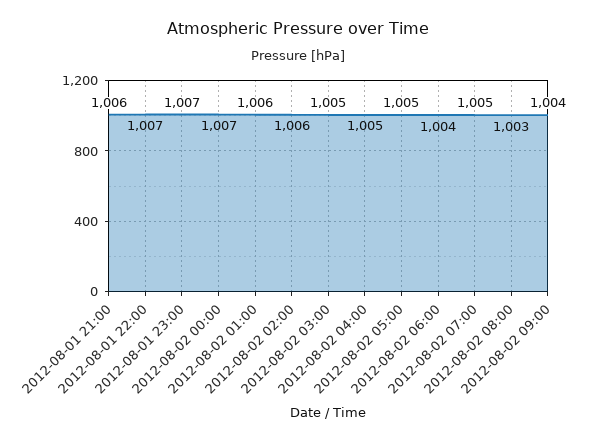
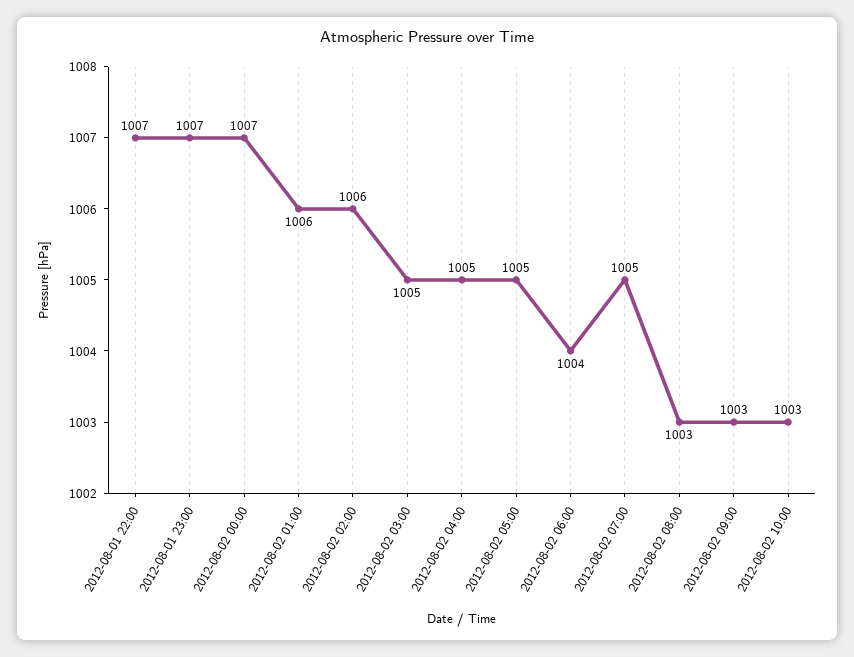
2012-08-01 21:00: 1006 -> none
2012-08-02 09:00: 1004 -> 1003
2012-08-02 10:00: none -> 1003

